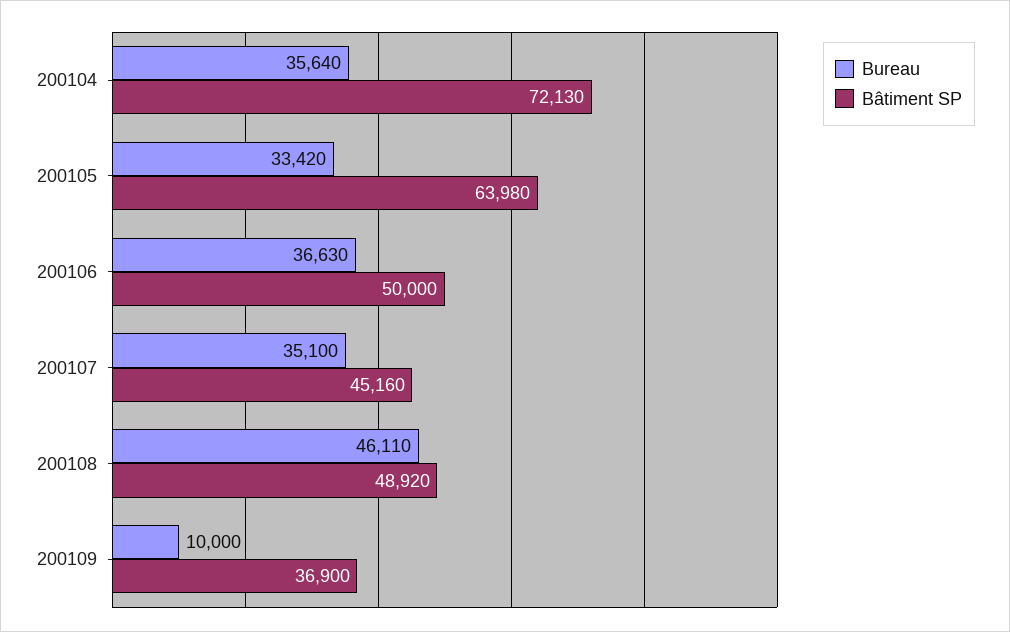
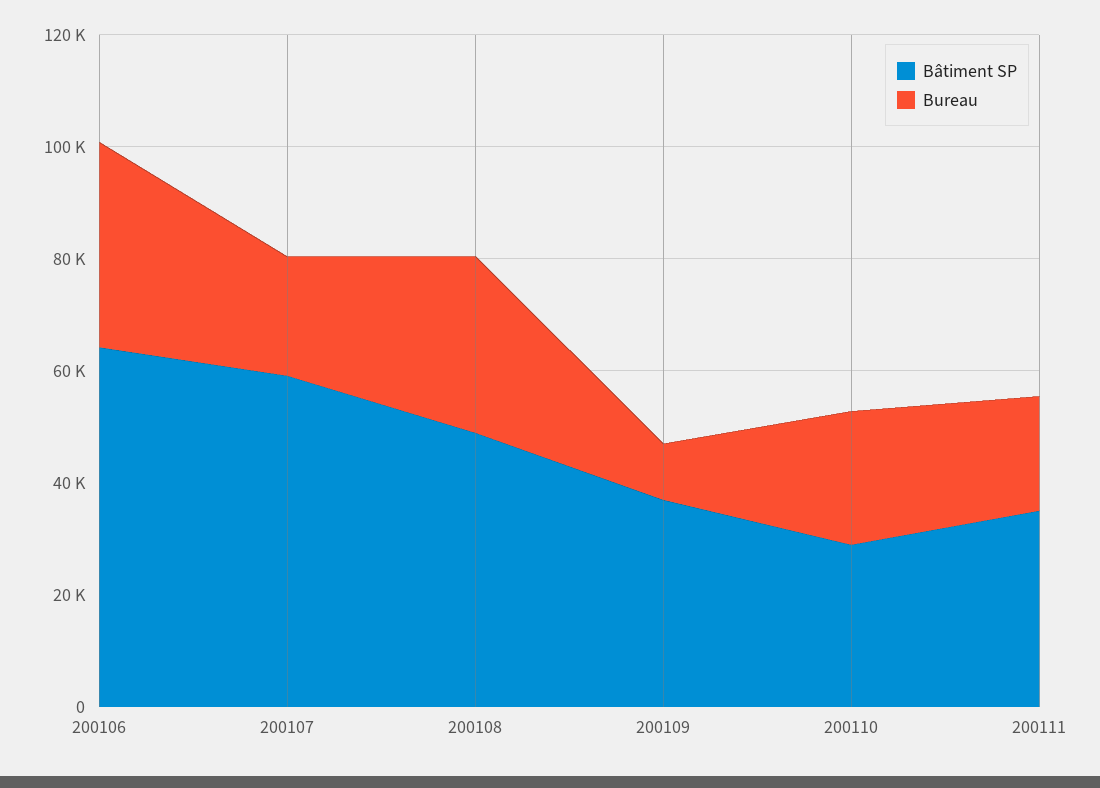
Bureau, 200104: 35640 -> none
Bâtiment SP, 200104: 72130 -> none
Bureau, 200105: 33420 -> none
Bâtiment SP, 200105: 63980 -> none
Bâtiment SP, 200106: 50000 -> 65000
Bureau, 200107: 35100 -> 20000
Bâtiment SP, 200107: 45160 -> 60000
Bureau, 200108: 46110 -> 30000
Bâtiment SP, 200110: none -> 30000
Bureau, 200110: none -> 25000
Bâtiment SP, 200111: none -> 35000
Bureau, 200111: none -> 20000

